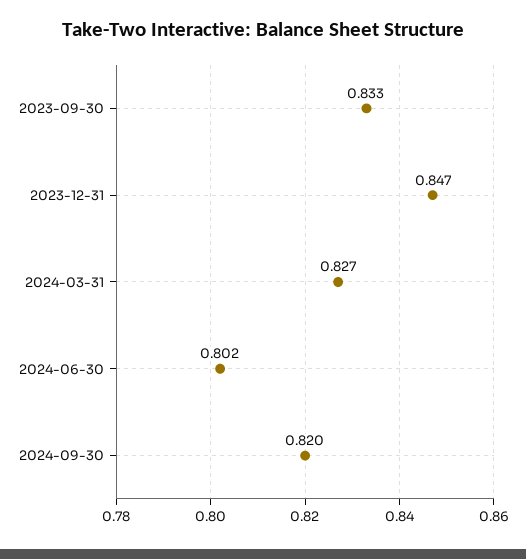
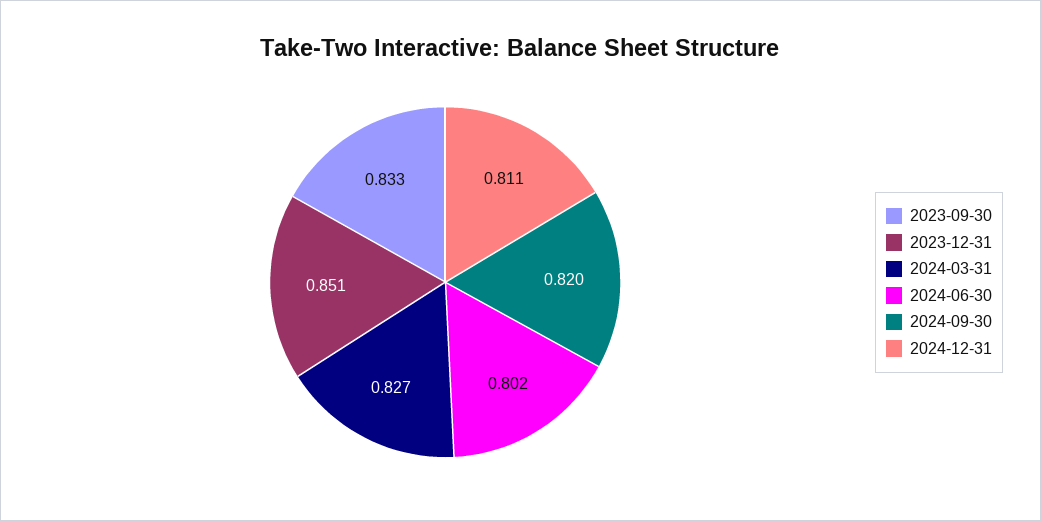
2023-12-31: 0.847 -> 0.851
2024-12-31: none -> 0.811

